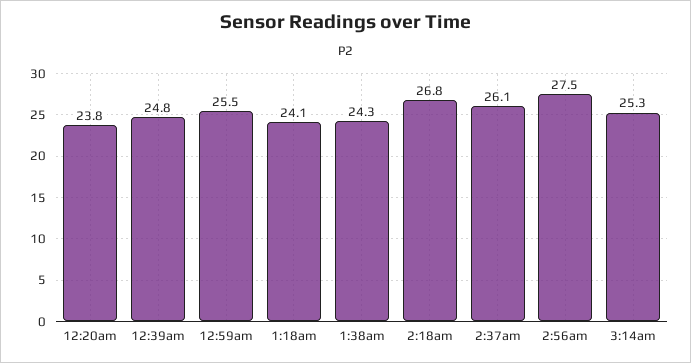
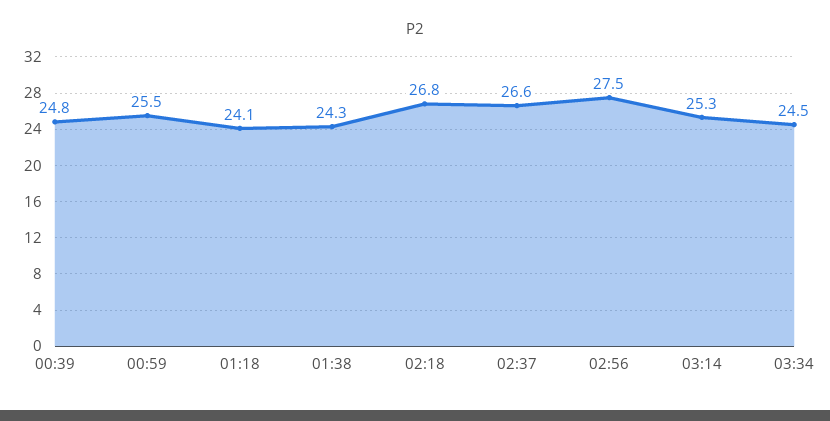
12:20am: 23.8 -> none
2:37am: 26.1 -> 26.6
03:34: none -> 24.5

